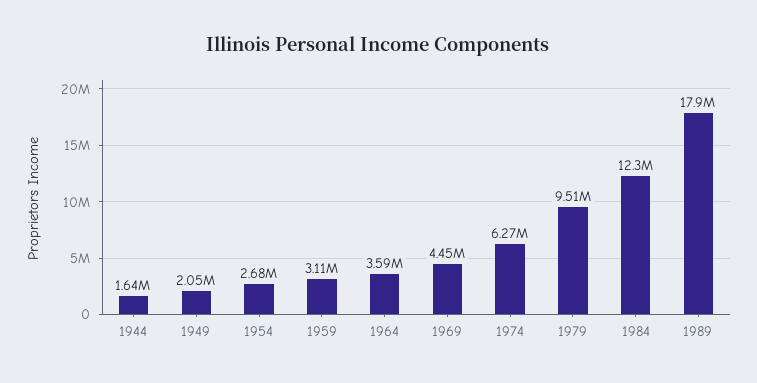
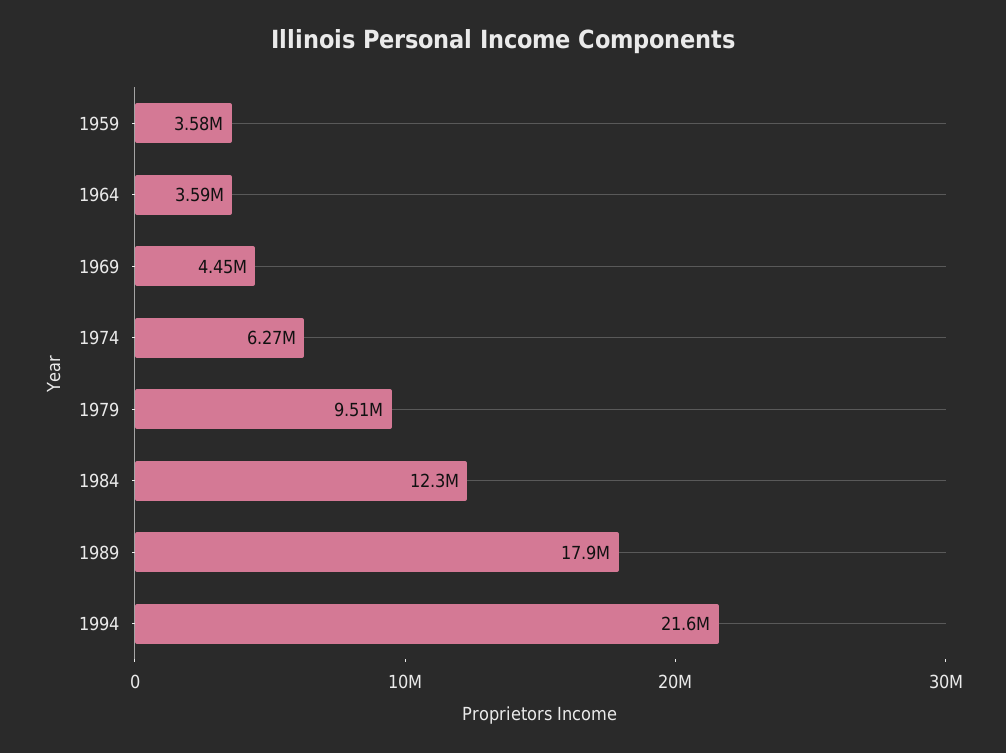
1944: 1640000 -> none
1949: 2050000 -> none
1954: 2680000 -> none
1959: 3110000 -> 3580000
1994: none -> 21600000

